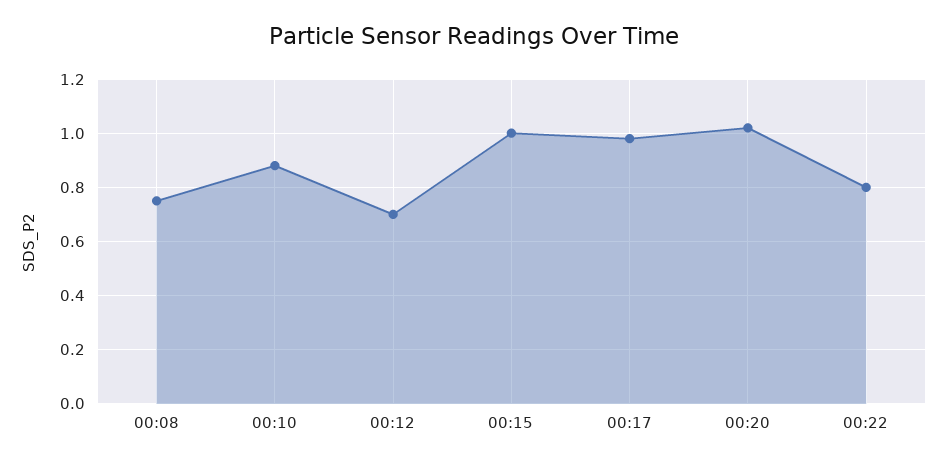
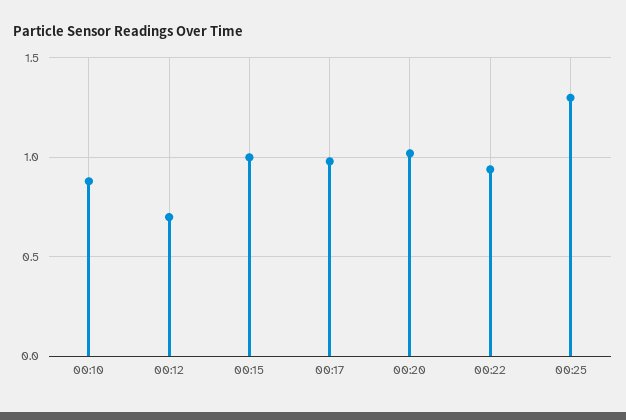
00:08: 0.75 -> none
00:22: 0.8 -> 0.95
00:25: none -> 1.3

